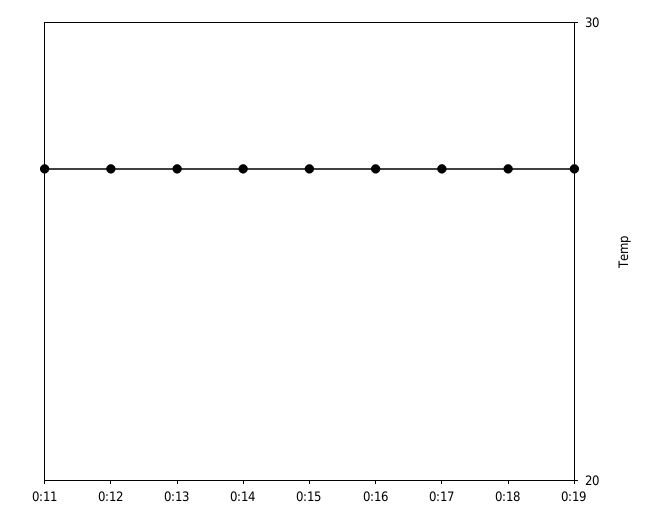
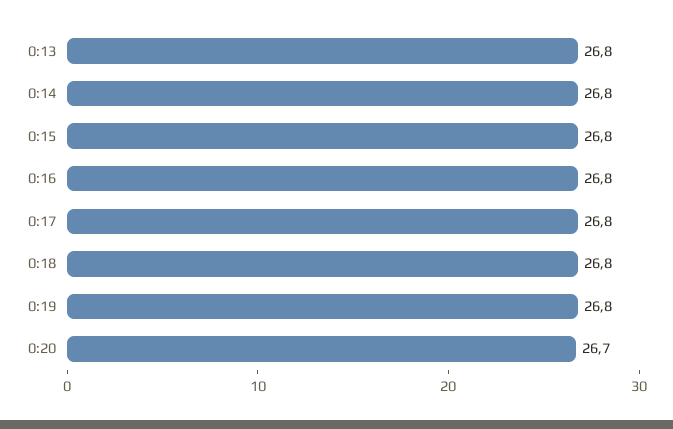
0:11: 27 -> none
0:12: 27 -> none
0:20: none -> 26.7

